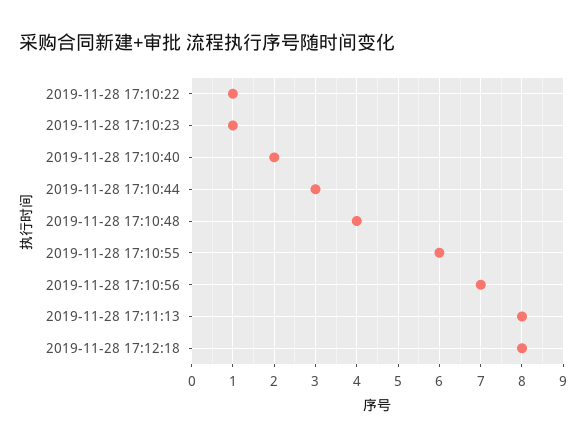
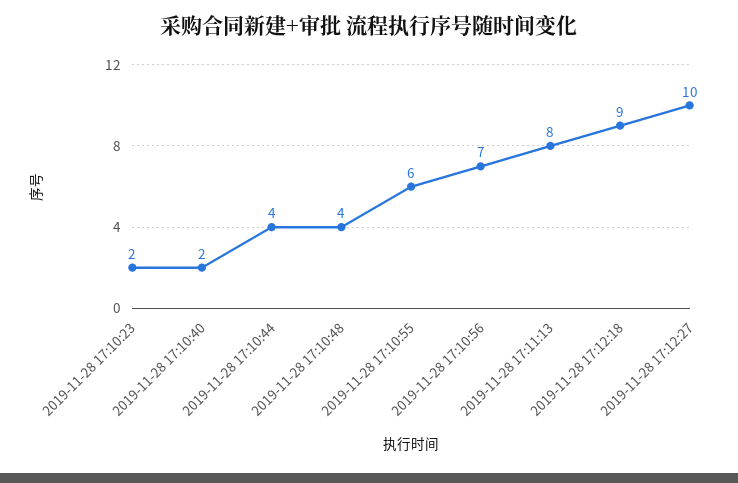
2019-11-28 17:10:22: 1 -> none
2019-11-28 17:10:23: 1 -> 2
2019-11-28 17:10:44: 3 -> 4
2019-11-28 17:12:18: 8 -> 9
2019-11-28 17:12:27: none -> 10

